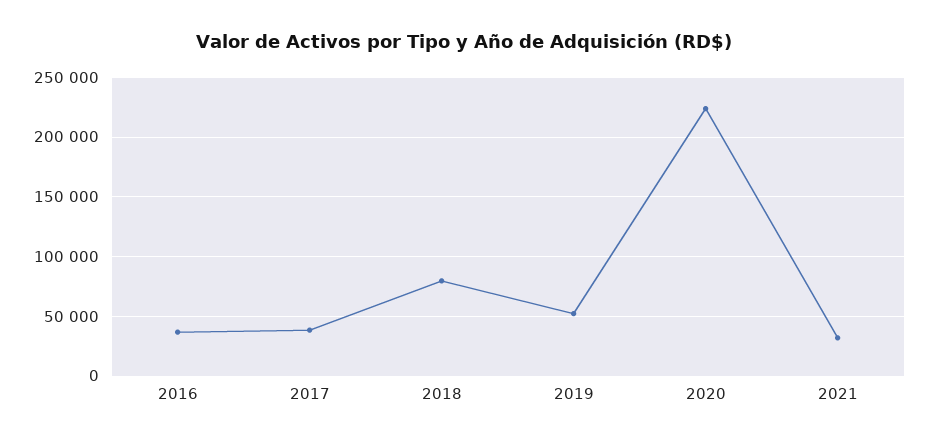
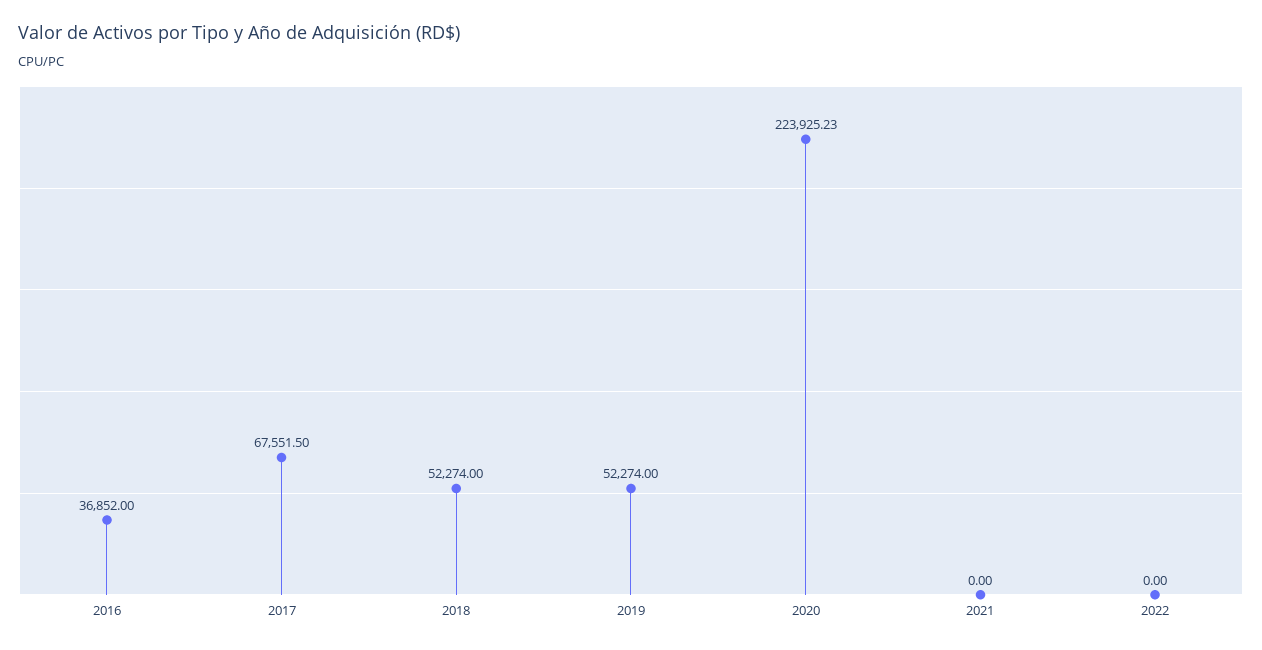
2017: 40000 -> 67551.5
2018: 80000 -> 52274
2021: 30000 -> 0
2022: none -> 0

